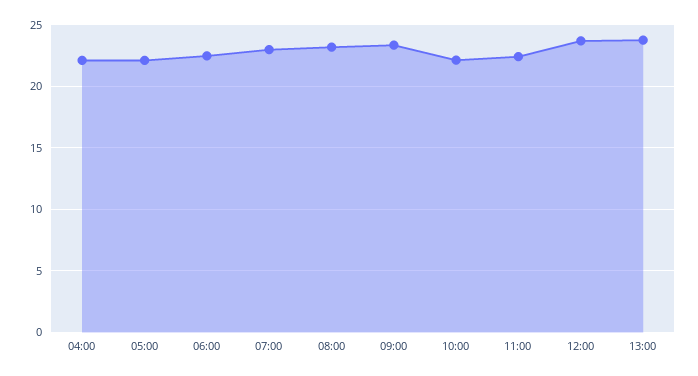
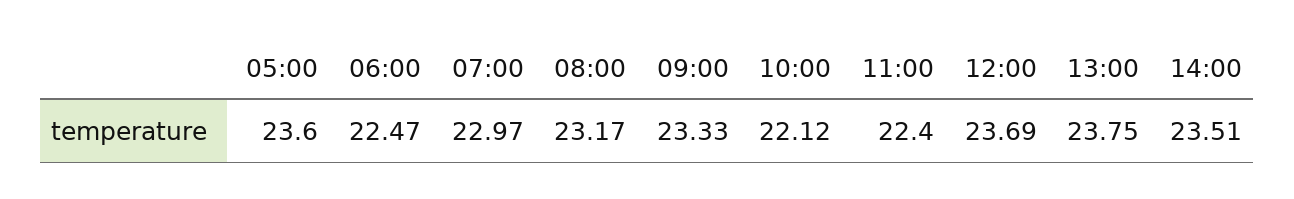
04:00: 22 -> none
05:00: 22 -> 23.6
14:00: none -> 23.51

